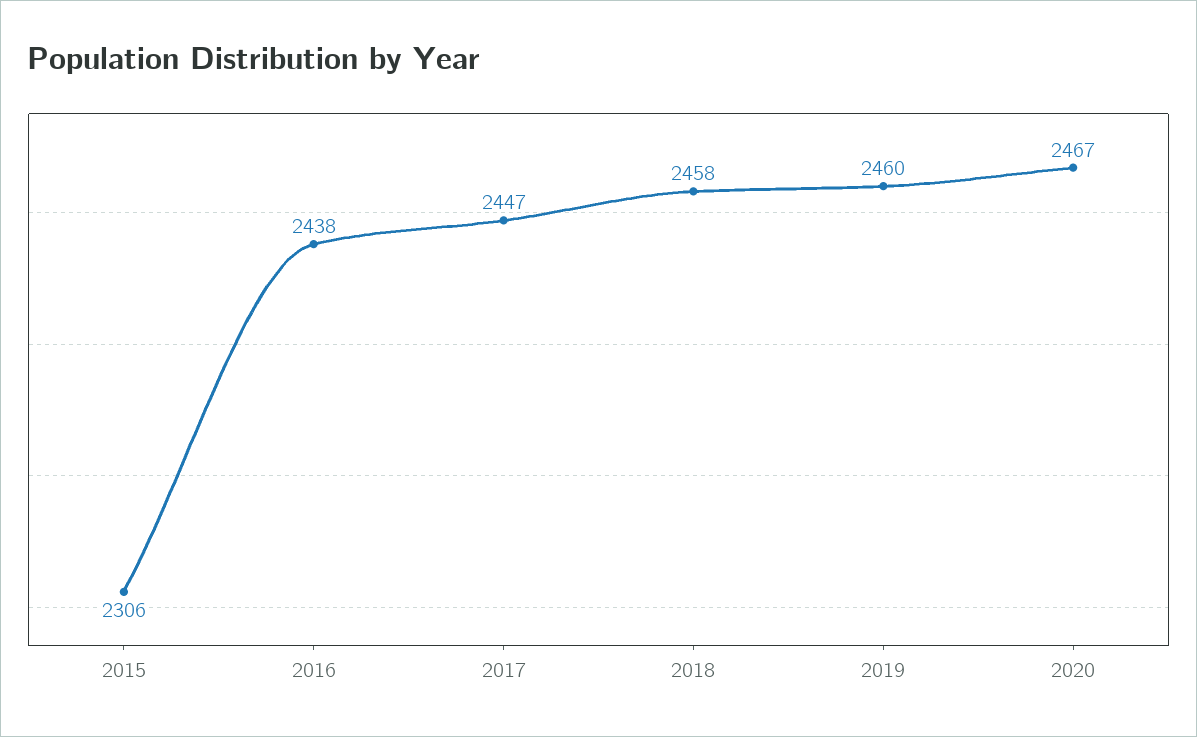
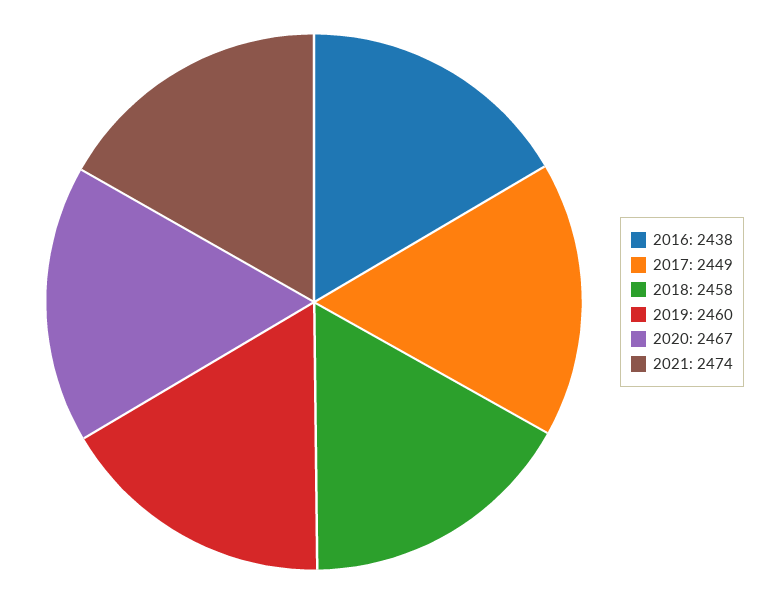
2015: 2306 -> none
2017: 2447 -> 2449
2021: none -> 2474

